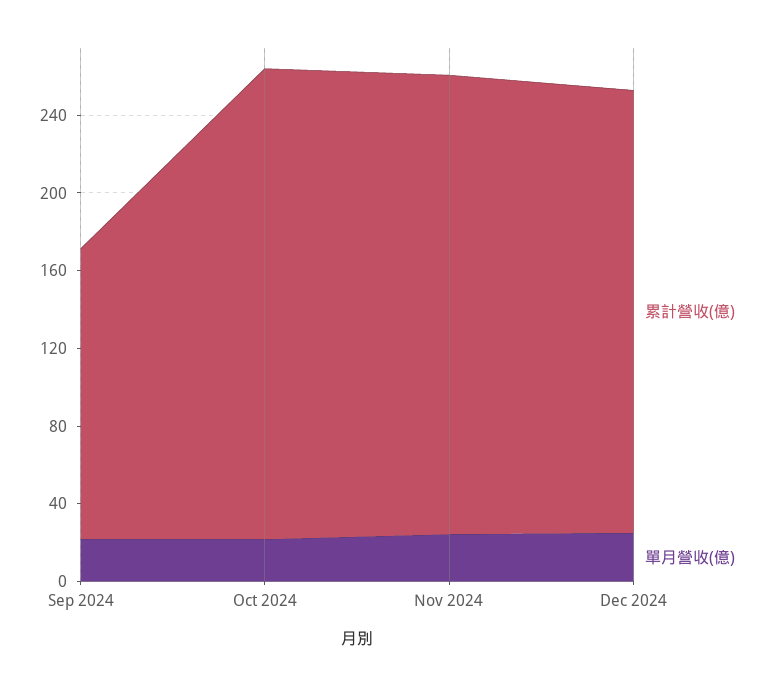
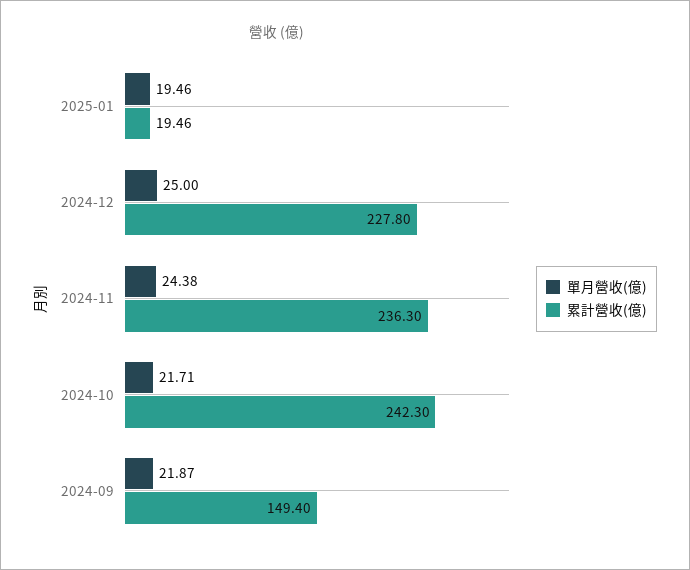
單月營收(億), 2025-01: none -> 19.46
累計營收(億), 2025-01: none -> 19.46

